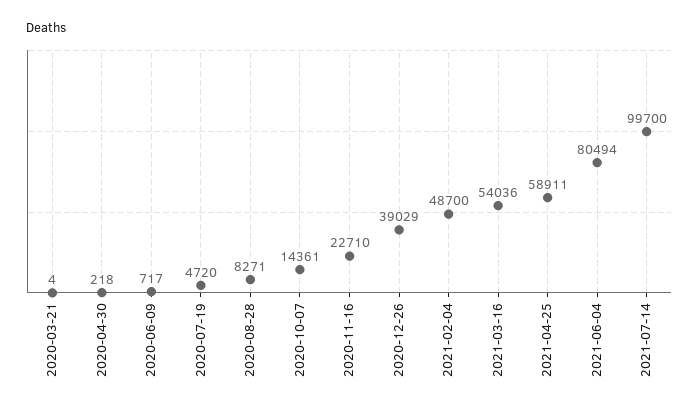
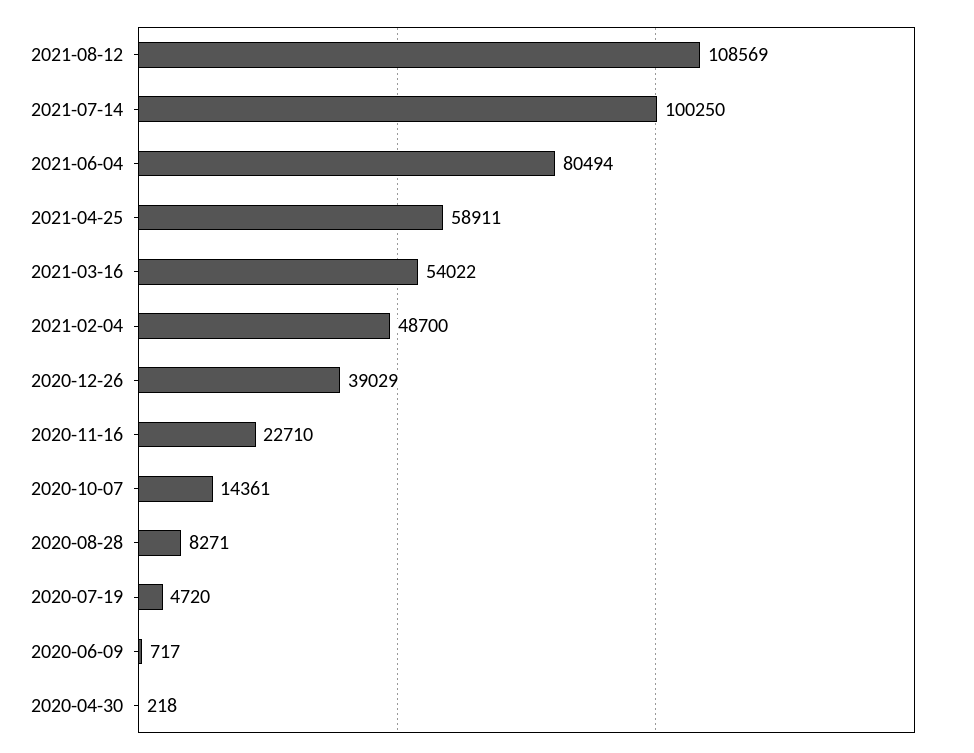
2020-03-21: 4 -> none
2021-03-16: 54036 -> 54022
2021-07-14: 99700 -> 100250
2021-08-12: none -> 108569

